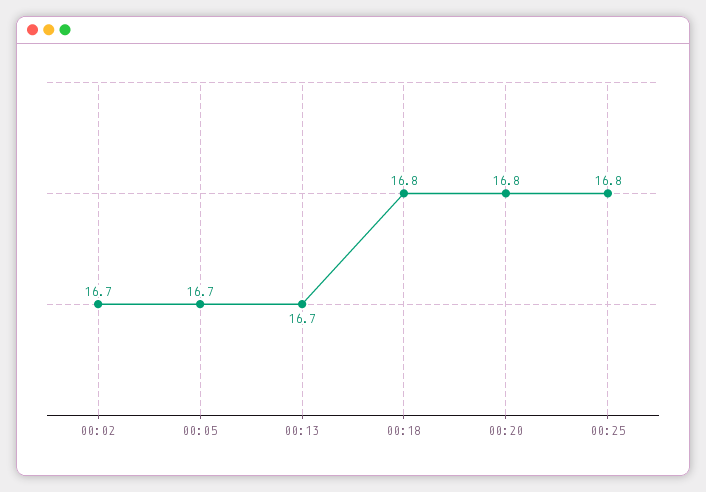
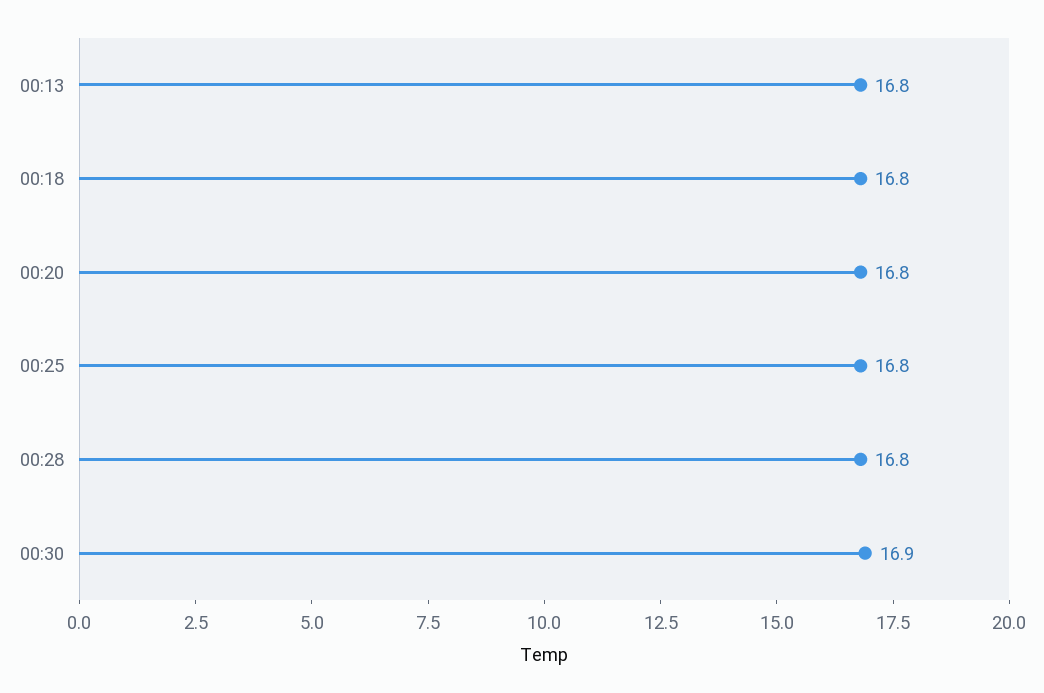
00:02: 16.7 -> none
00:05: 16.7 -> none
00:13: 16.7 -> 16.8
00:28: none -> 16.8
00:30: none -> 16.9

